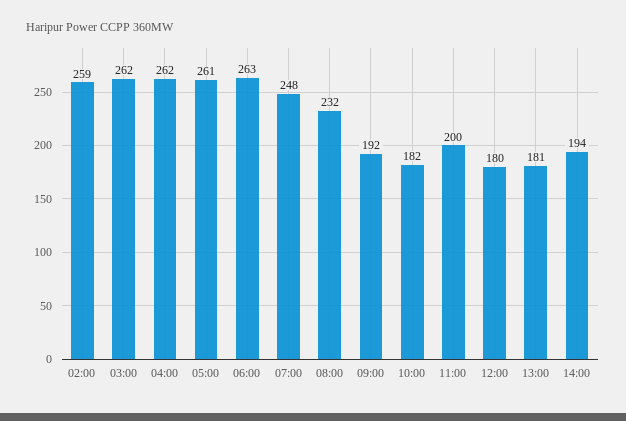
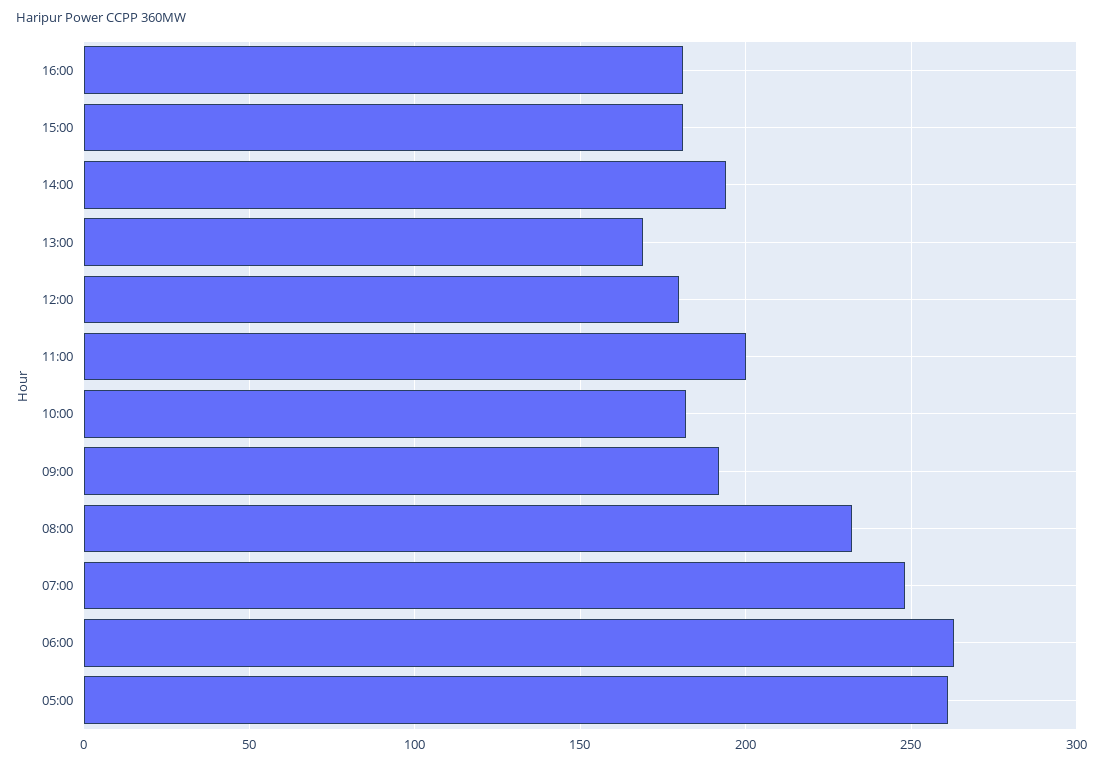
02:00: 259 -> none
03:00: 262 -> none
04:00: 262 -> none
13:00: 181 -> 170
16:00: none -> 180
15:00: none -> 180

